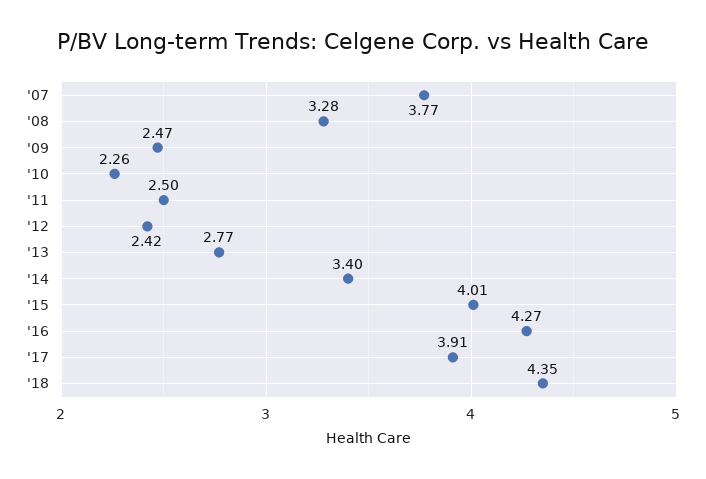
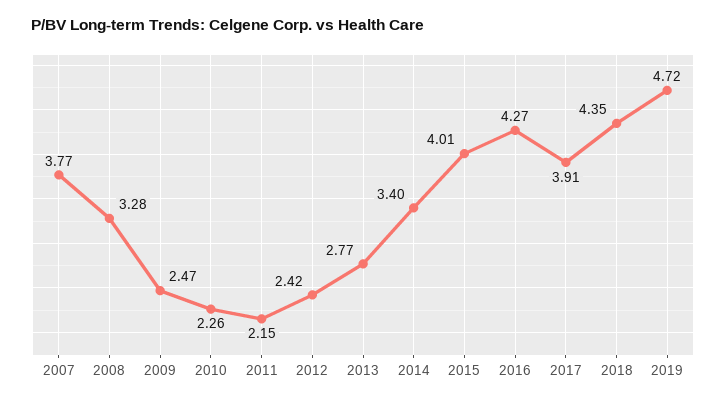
'11: 2.5 -> 2.15
2019: none -> 4.72

